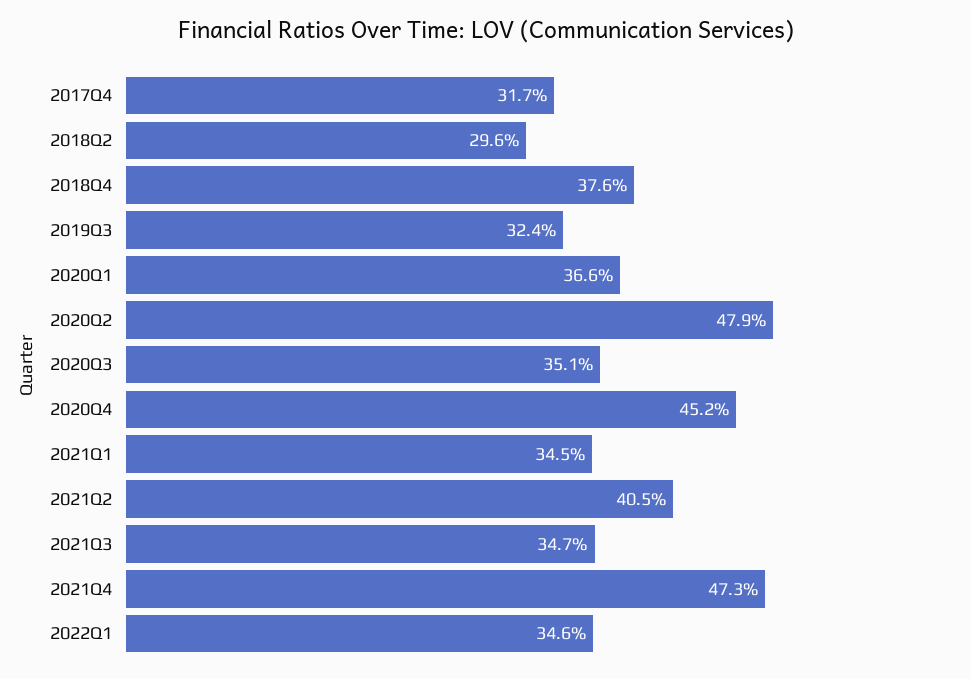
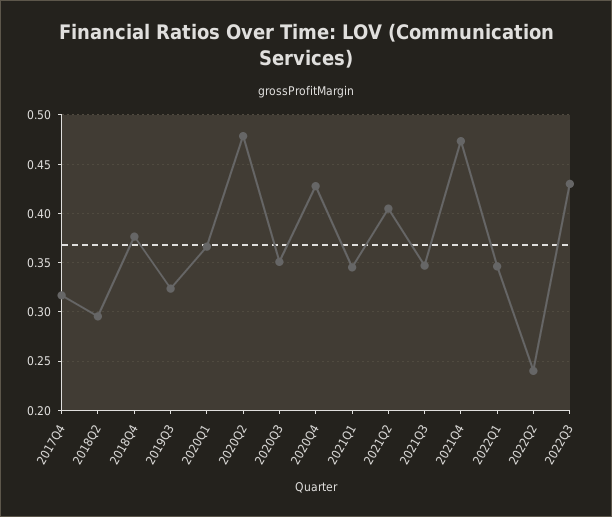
2020Q4: 0.452 -> 0.43
2022Q2: none -> 0.24
2022Q3: none -> 0.43

